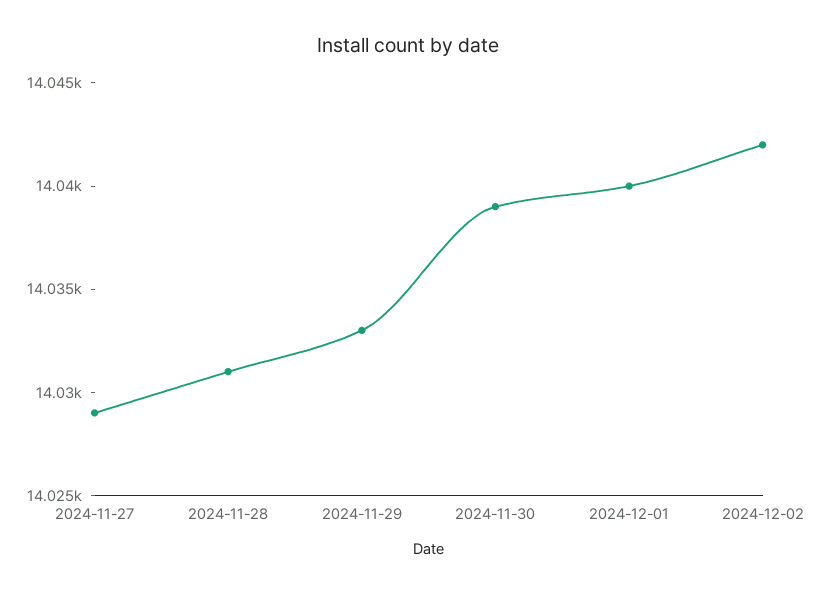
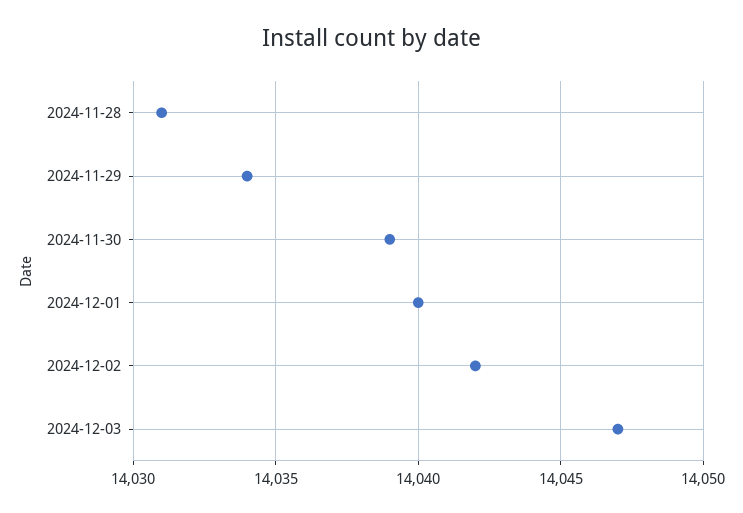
2024-11-27: 14029 -> none
2024-11-29: 14033 -> 14034
2024-12-03: none -> 14047

